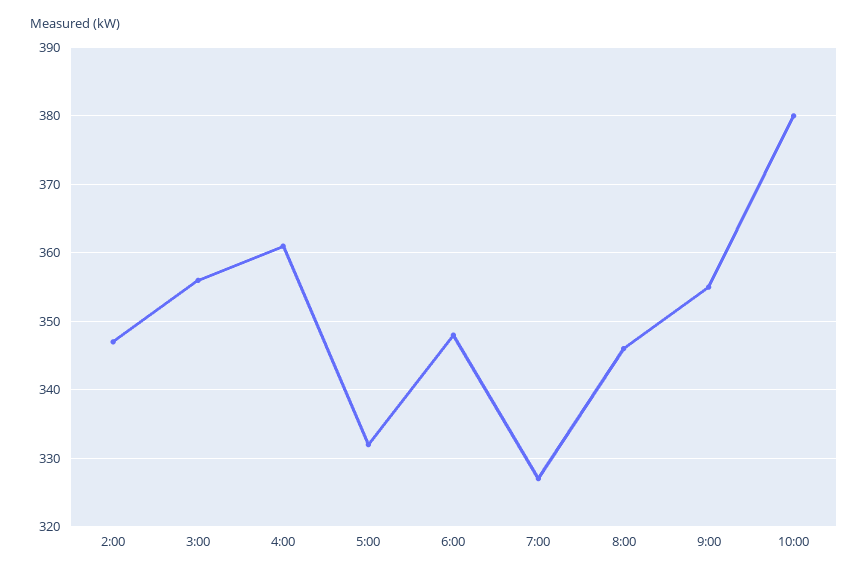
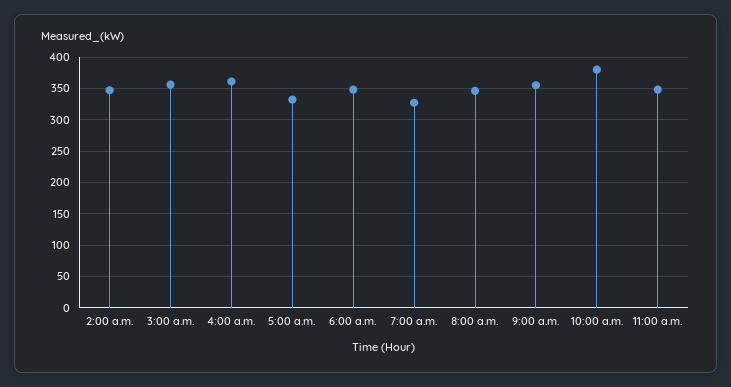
11:00 a.m.: none -> 350

